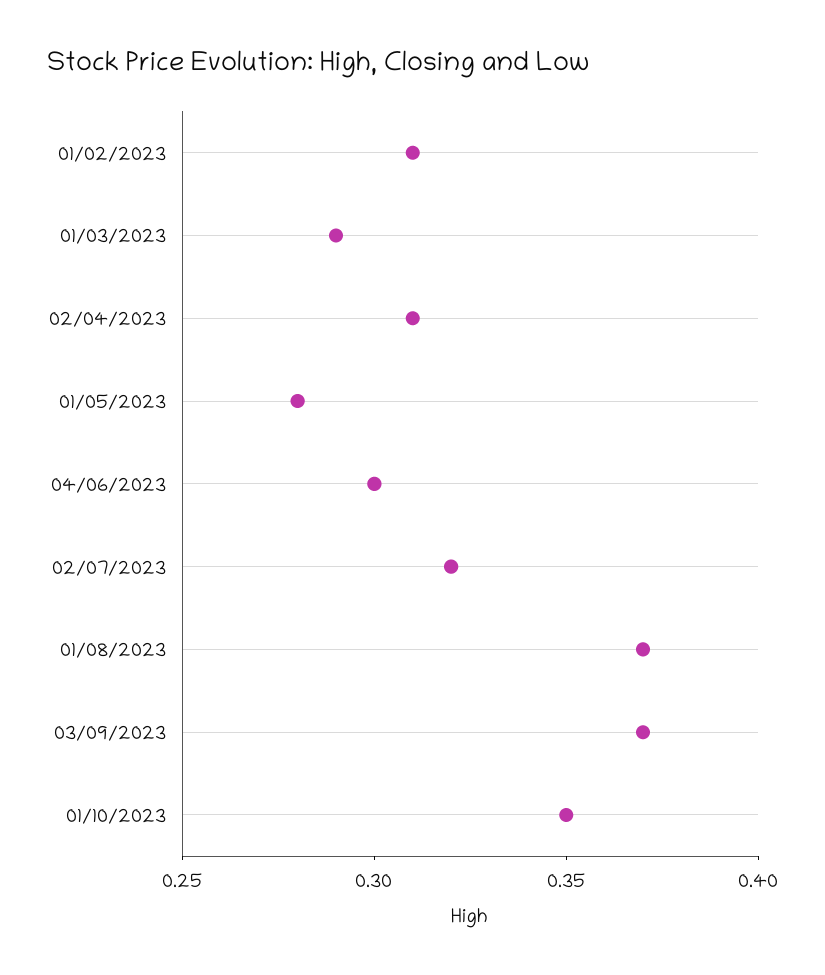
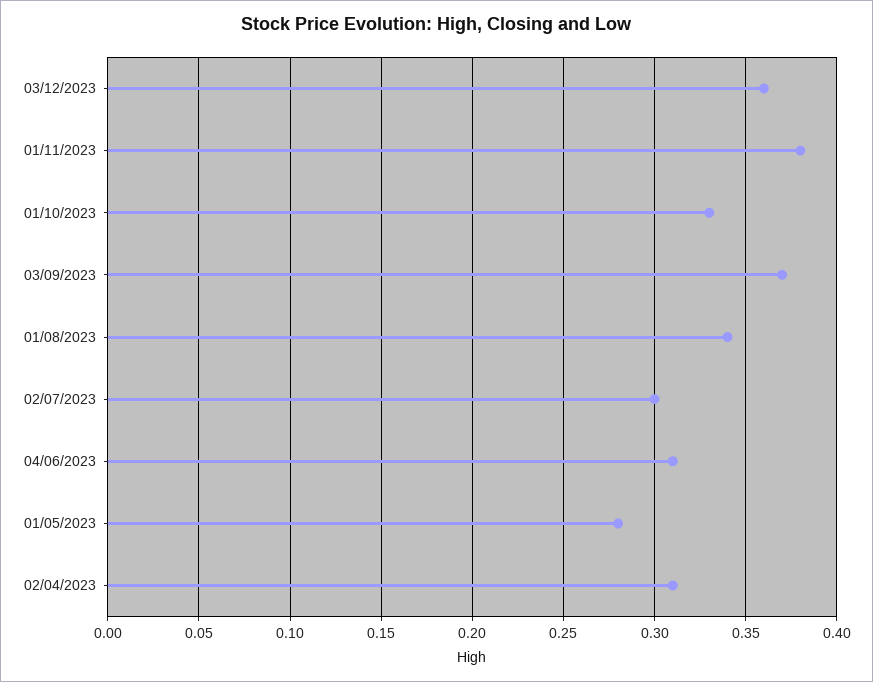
01/02/2023: 0.31 -> none
01/03/2023: 0.29 -> none
04/06/2023: 0.3 -> 0.31
02/07/2023: 0.32 -> 0.3
01/08/2023: 0.37 -> 0.34
01/10/2023: 0.35 -> 0.33
03/12/2023: none -> 0.36
01/11/2023: none -> 0.38

